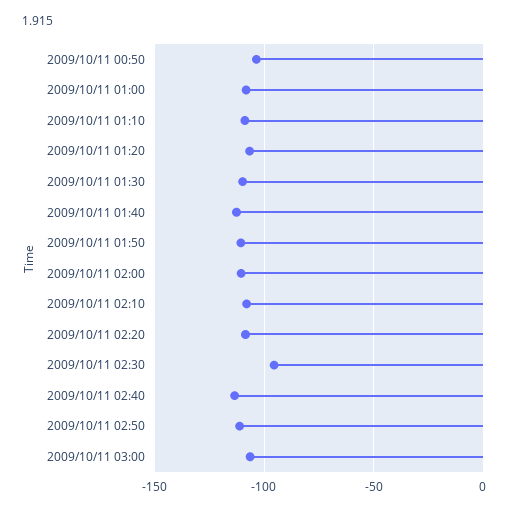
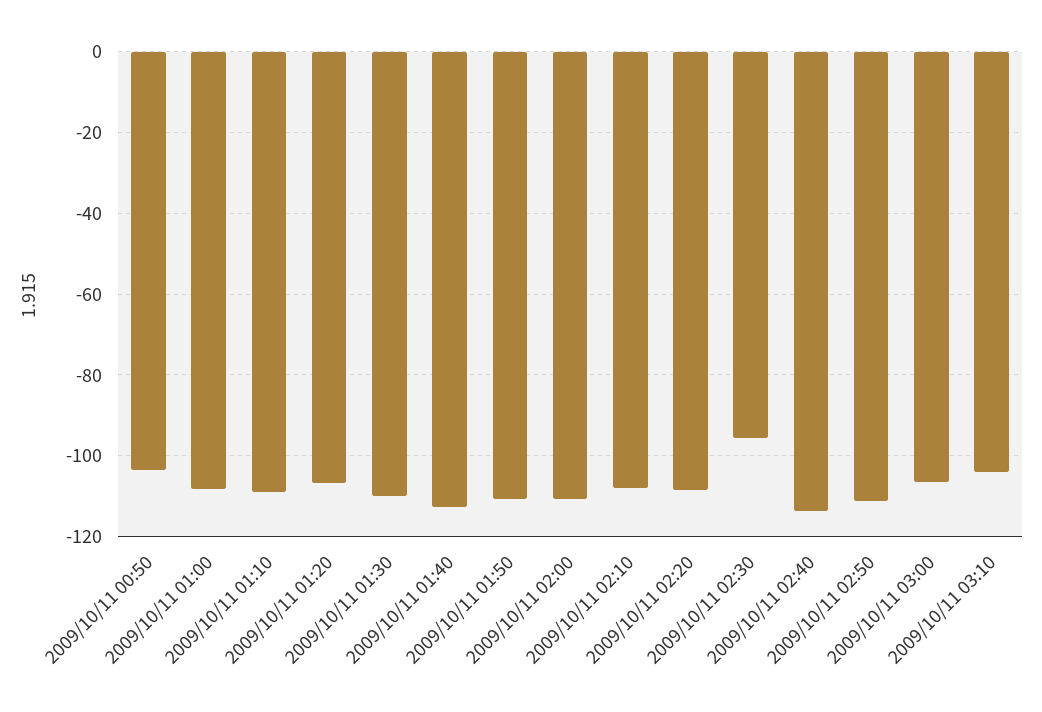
2009/10/11 03:10: none -> -104

